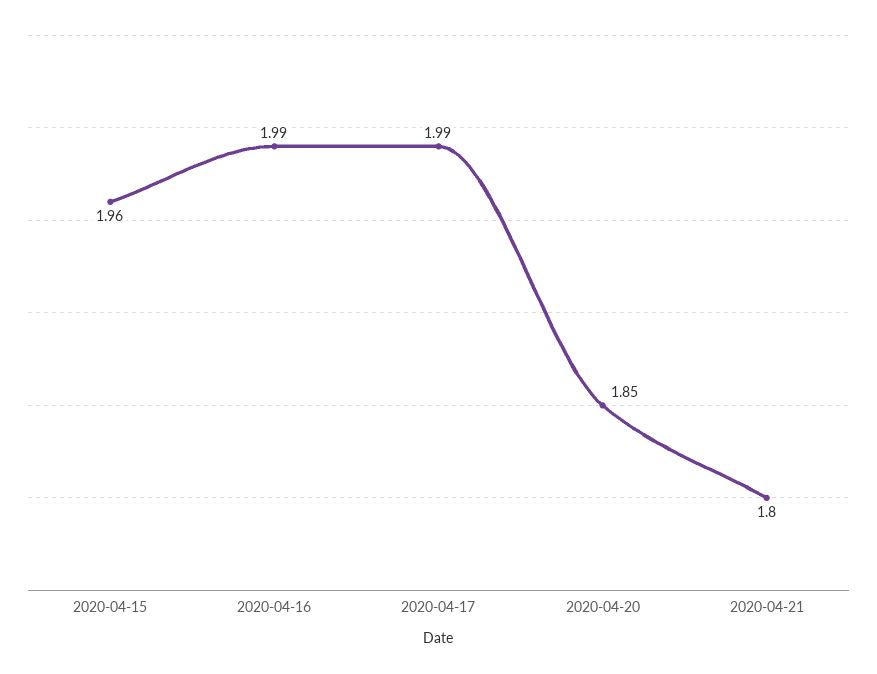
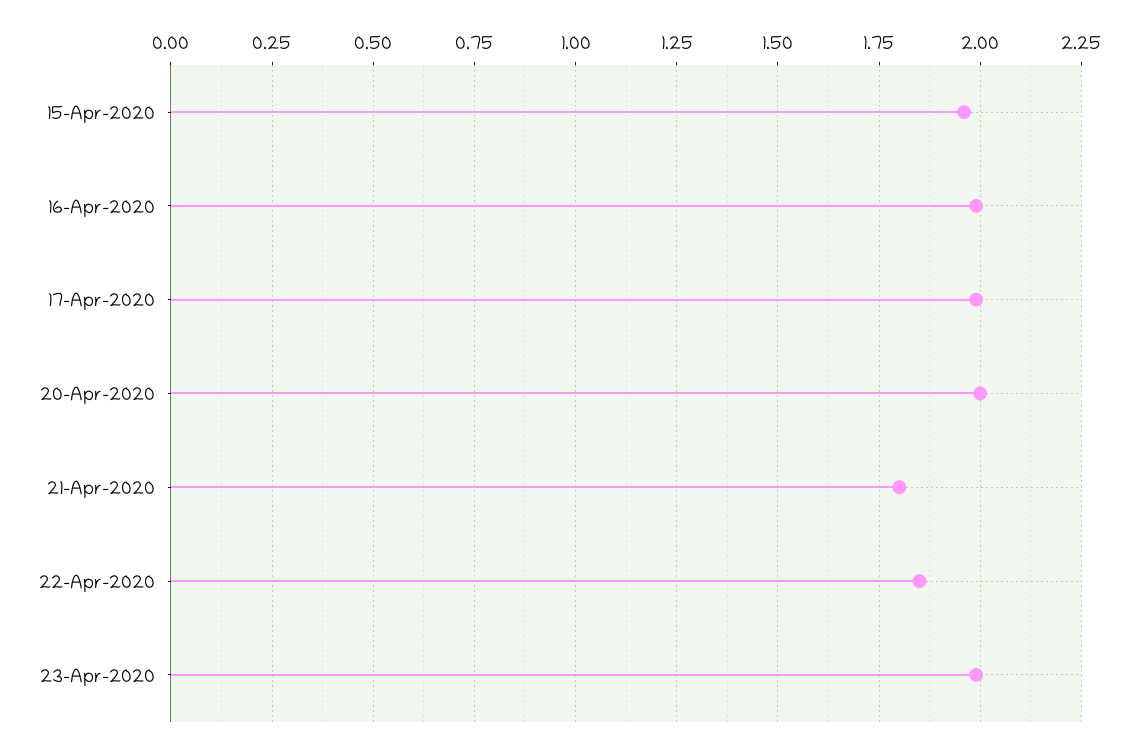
2020-04-20: 1.85 -> 2
22-Apr-2020: none -> 1.85
23-Apr-2020: none -> 2

